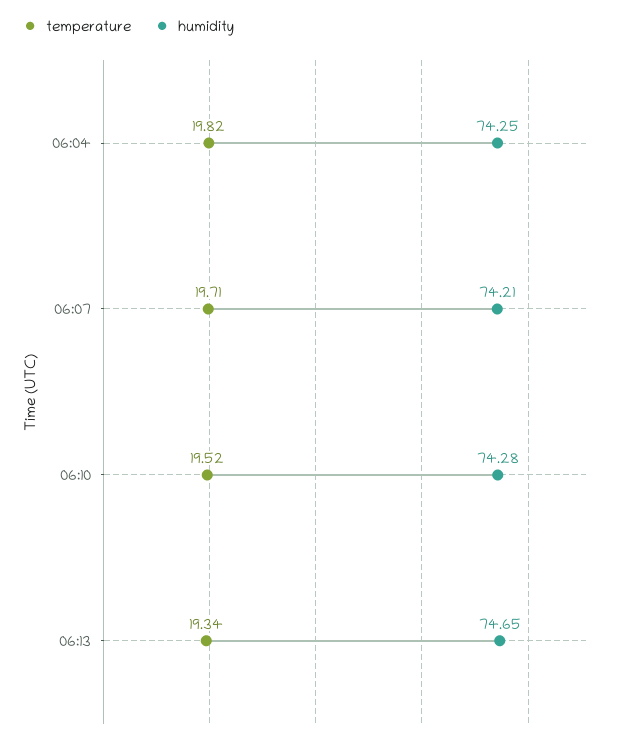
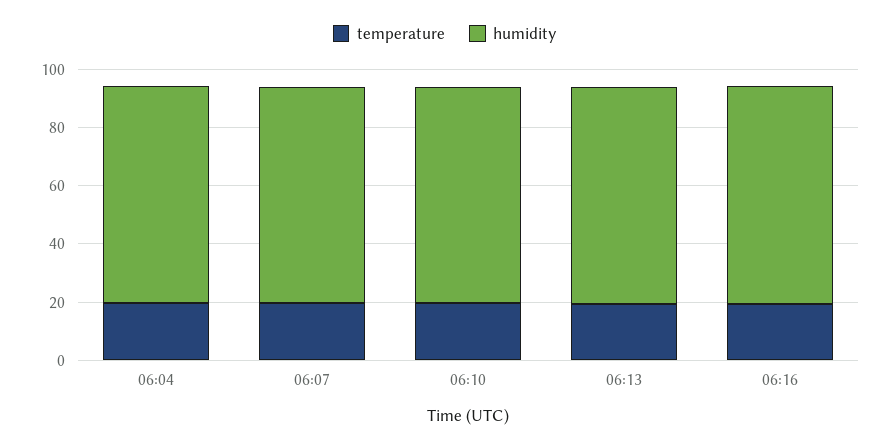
temperature, 06:16: none -> 20
humidity, 06:16: none -> 75

